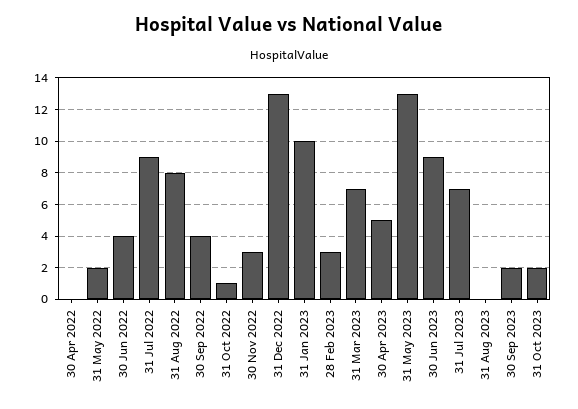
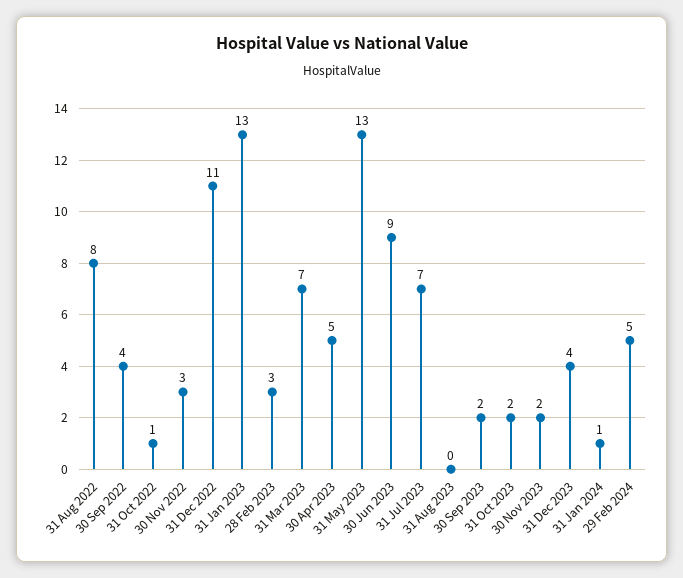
30 Apr 2022: 0 -> none
31 May 2022: 2 -> none
30 Jun 2022: 4 -> none
31 Jul 2022: 9 -> none
31 Dec 2022: 13 -> 11
31 Jan 2023: 10 -> 13
30 Nov 2023: none -> 2
31 Dec 2023: none -> 4
31 Jan 2024: none -> 1
29 Feb 2024: none -> 5

